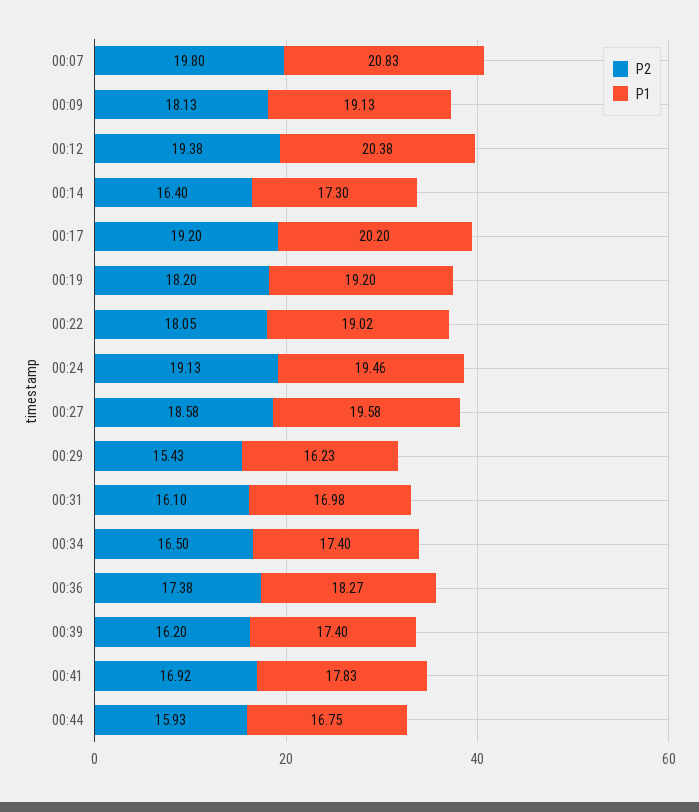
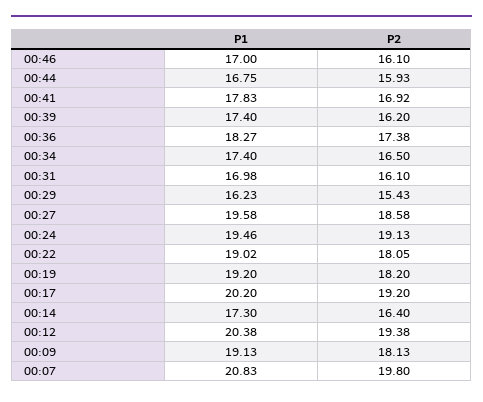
P1, 00:46: none -> 17
P2, 00:46: none -> 16.1

